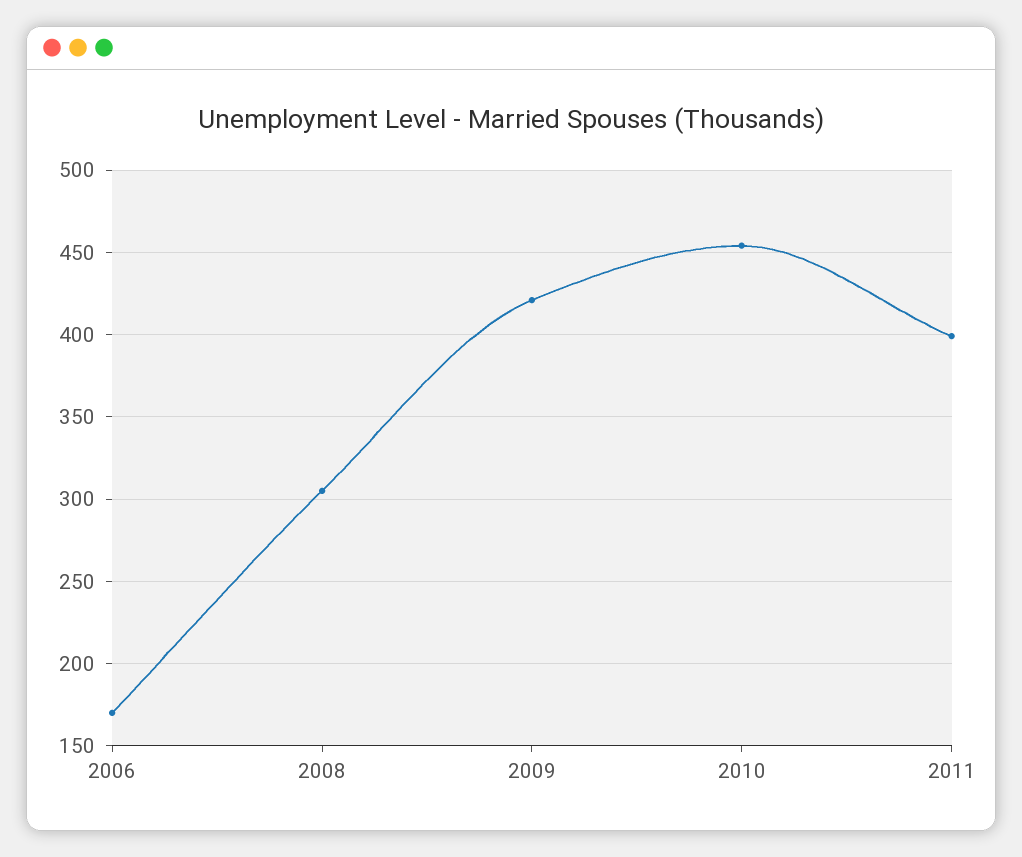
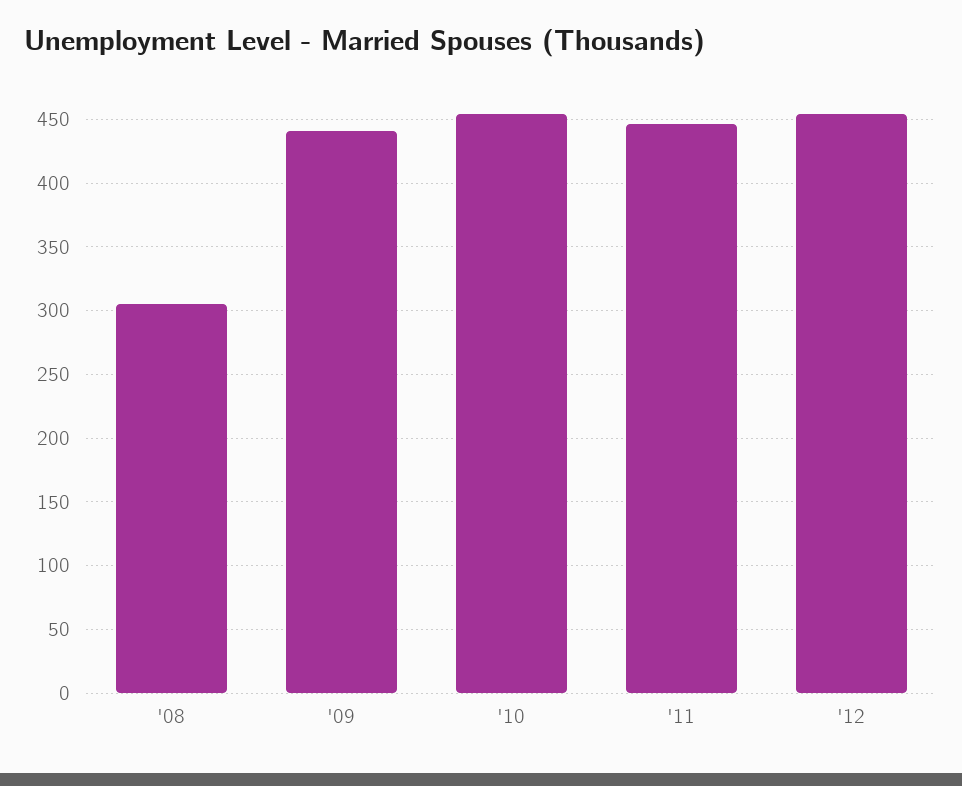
2006: 170 -> none
2009: 420 -> 440
2011: 400 -> 445
'12: none -> 455

